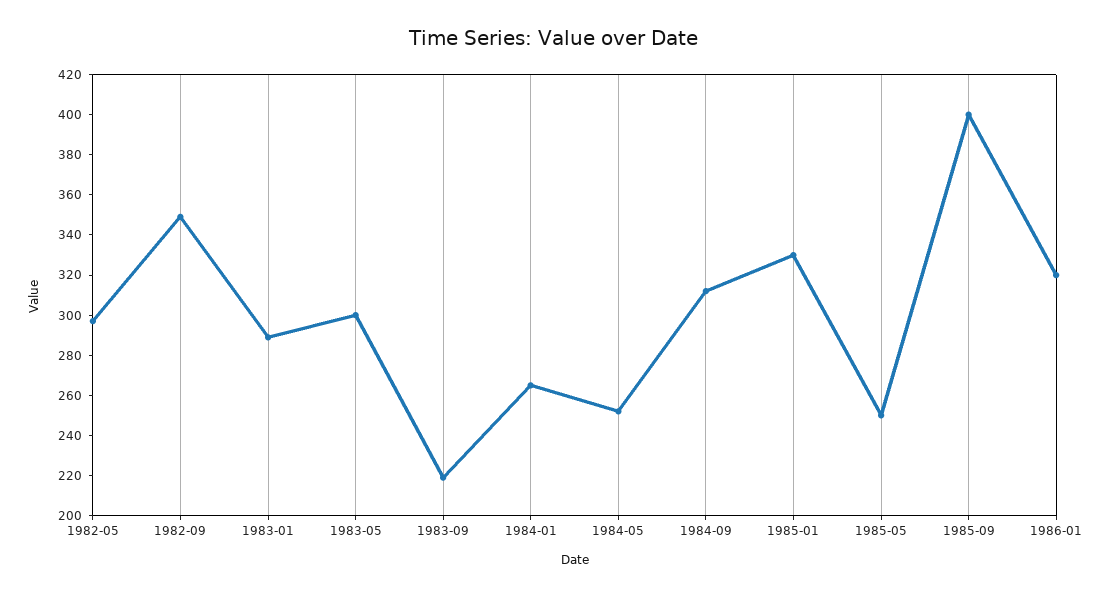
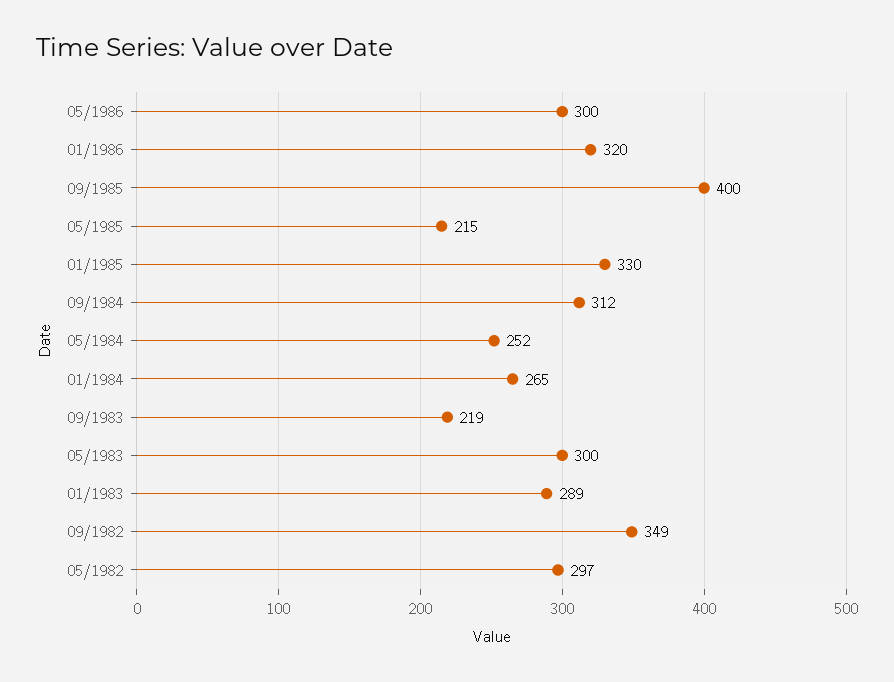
1985-05: 250 -> 215
05/1986: none -> 300

